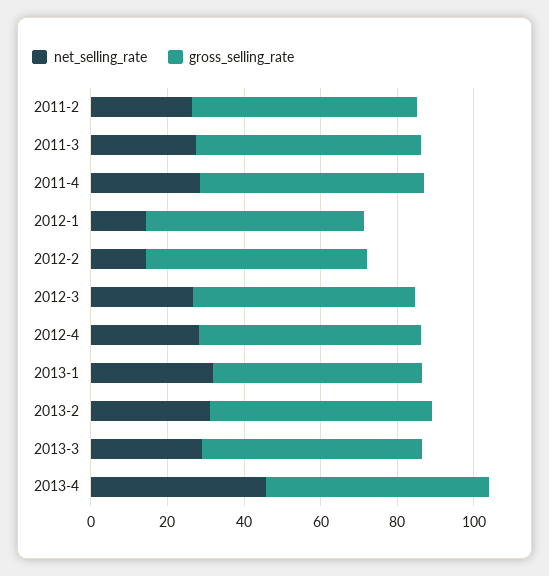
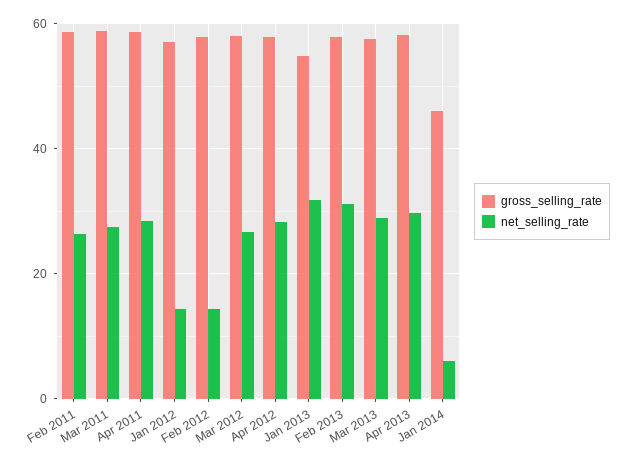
net_selling_rate, 2013-4: 45 -> 30
gross_selling_rate, Jan 2014: none -> 46
net_selling_rate, Jan 2014: none -> 6

